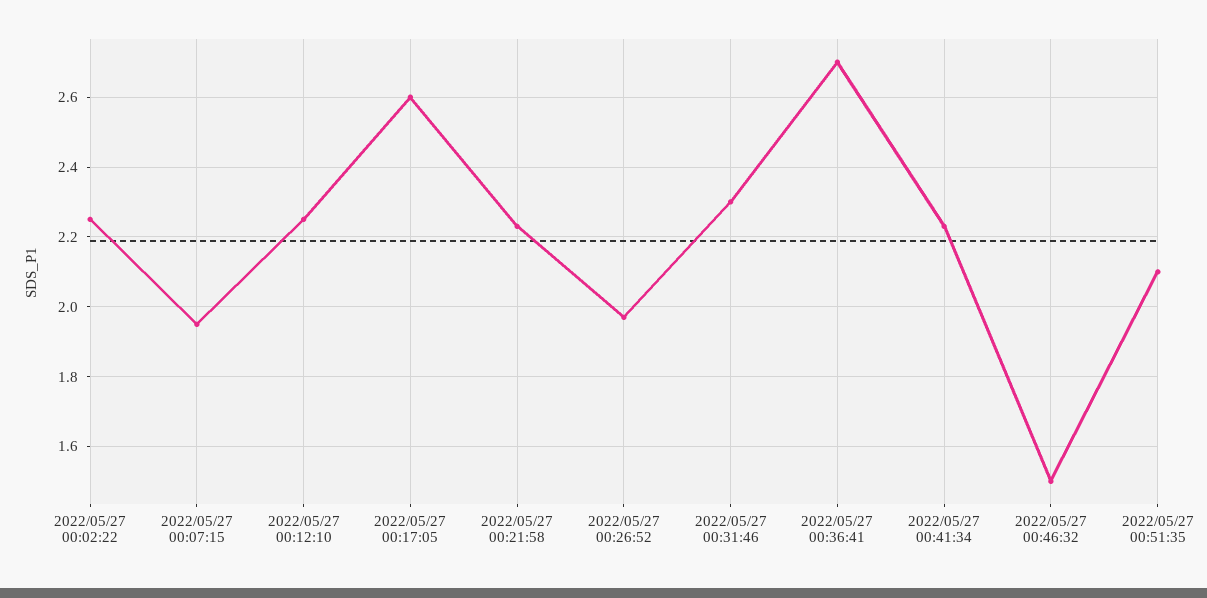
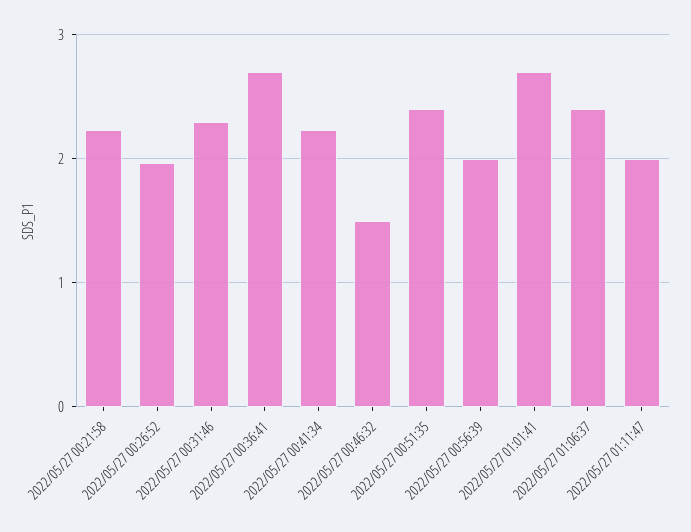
2022/05/27 00:02:22: 2.25 -> none
2022/05/27 00:07:15: 1.95 -> none
2022/05/27 00:12:10: 2.25 -> none
2022/05/27 00:17:05: 2.6 -> none
2022/05/27 00:51:35: 2.1 -> 2.4
2022/05/27 00:56:39: none -> 2
2022/05/27 01:01:41: none -> 2.7
2022/05/27 01:06:37: none -> 2.4
2022/05/27 01:11:47: none -> 2

